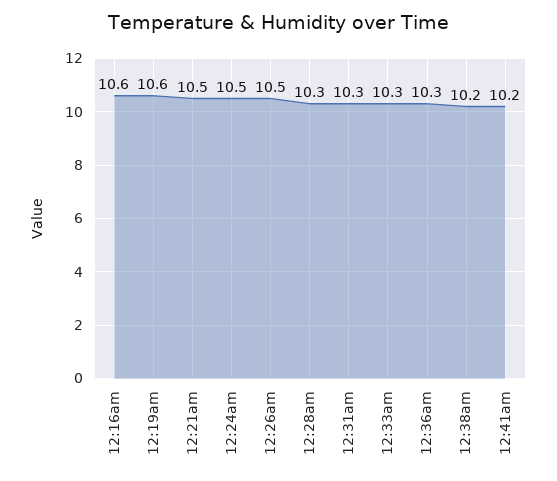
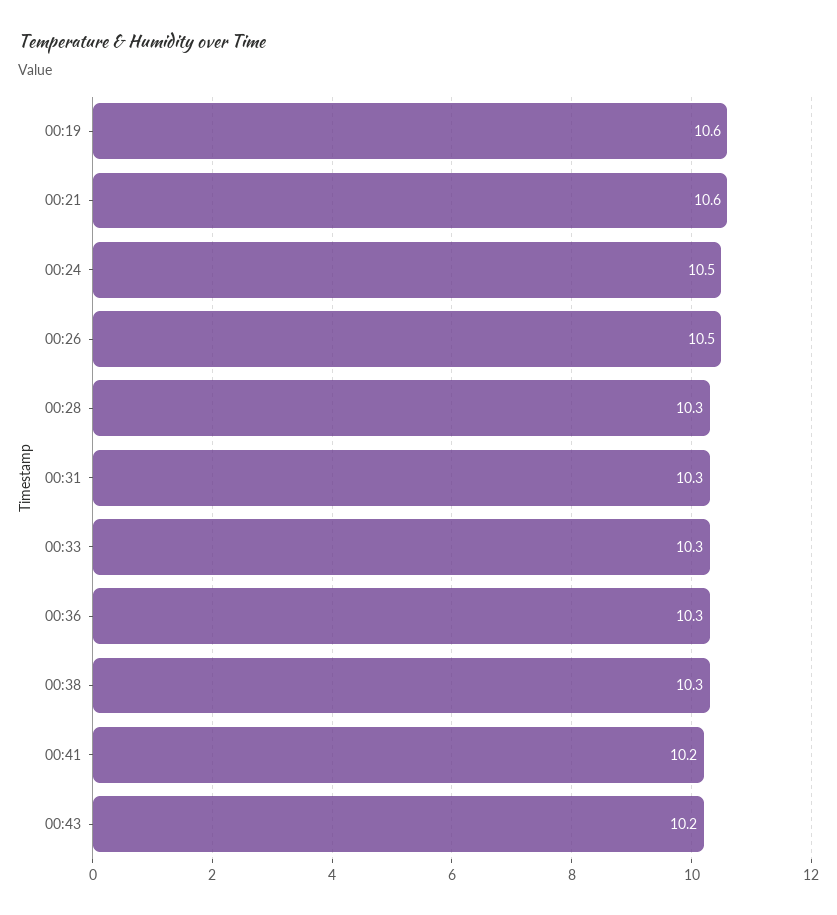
12:16am: 10.6 -> none
12:21am: 10.5 -> 10.6
12:38am: 10.2 -> 10.3
00:43: none -> 10.2

